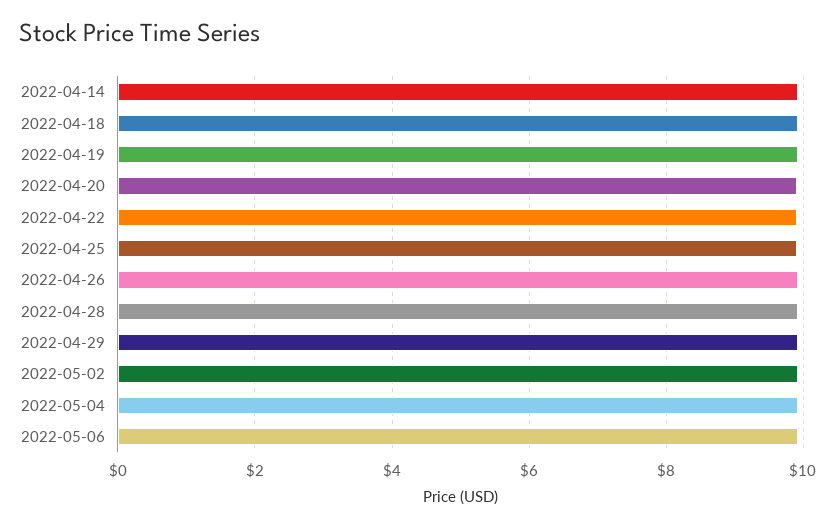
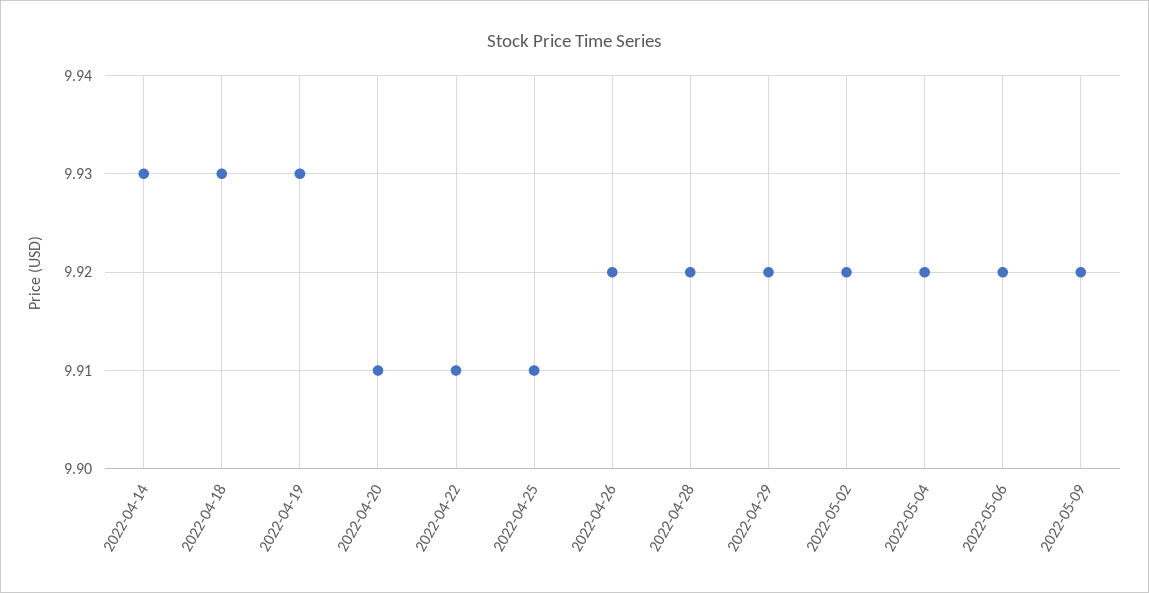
2022-05-09: none -> 9.92

